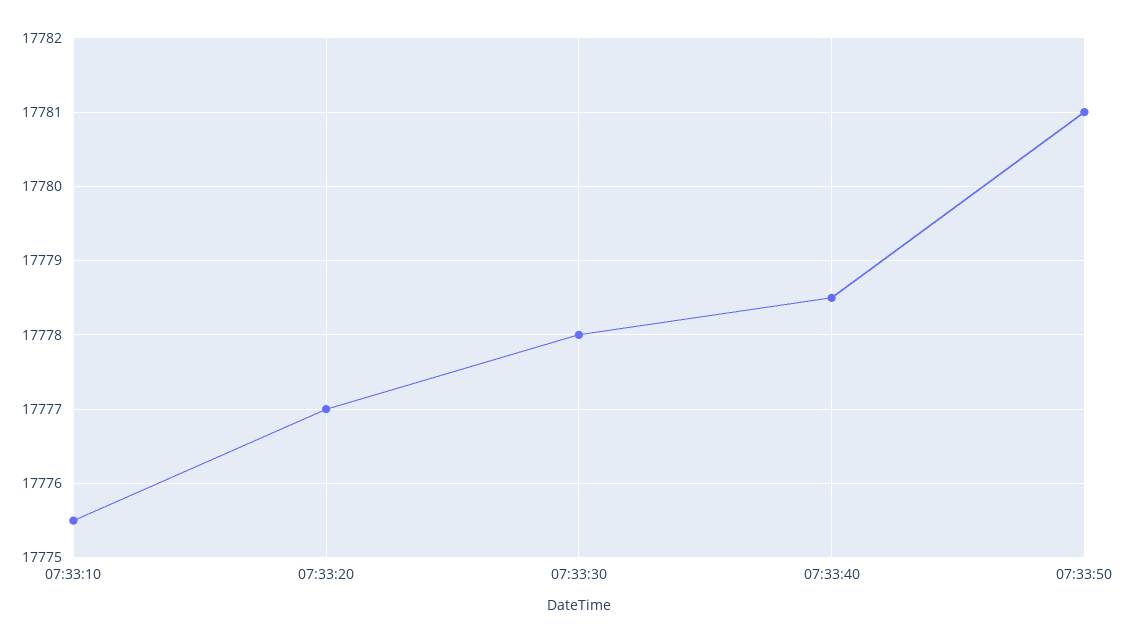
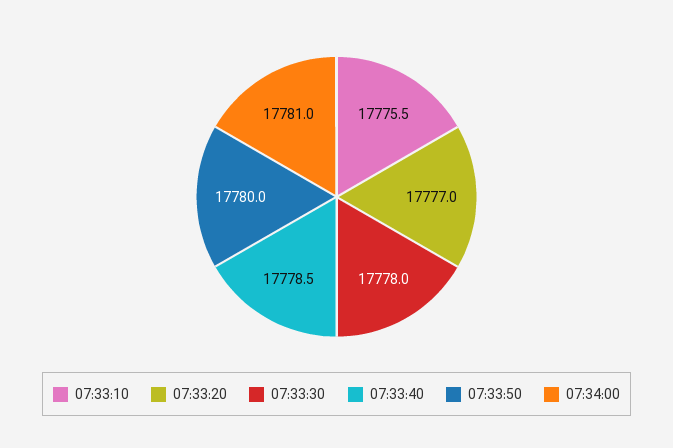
07:33:50: 17781 -> 17780
07:34:00: none -> 17781

